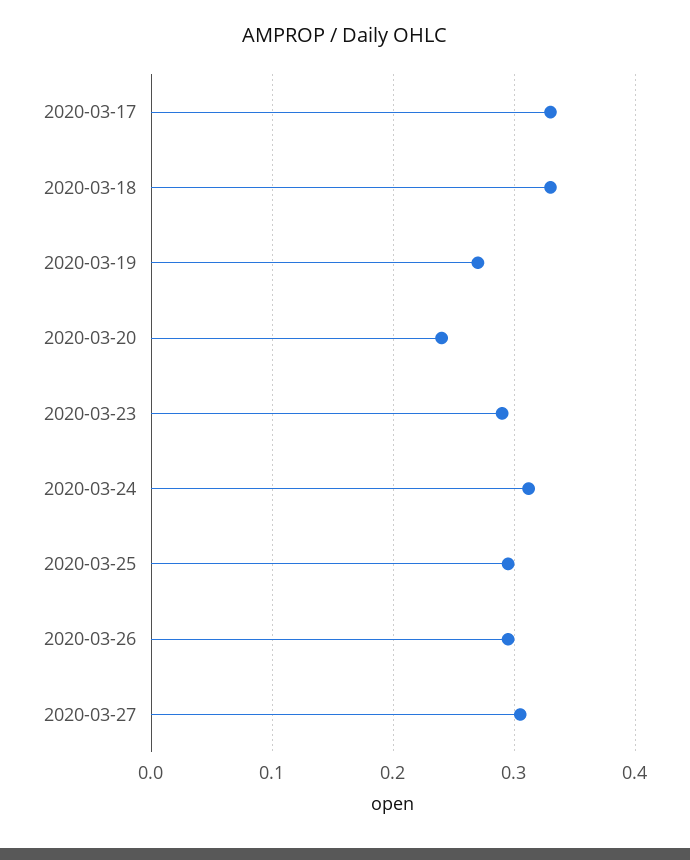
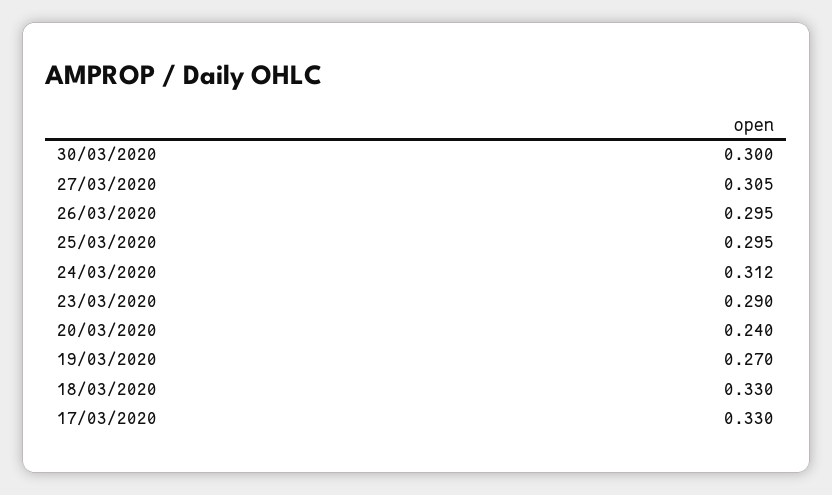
30/03/2020: none -> 0.3

